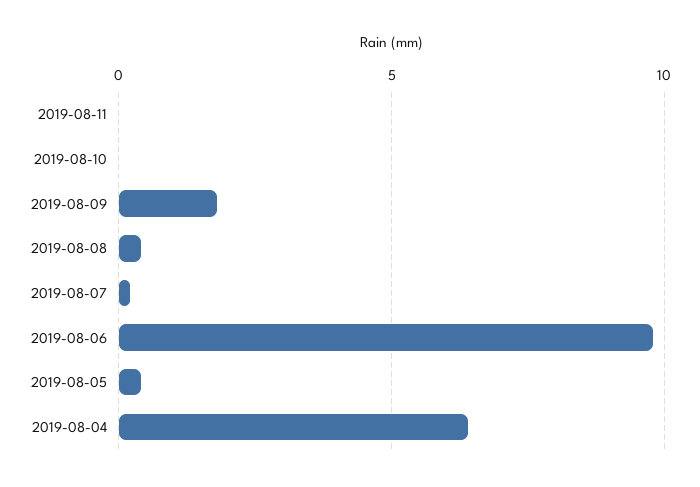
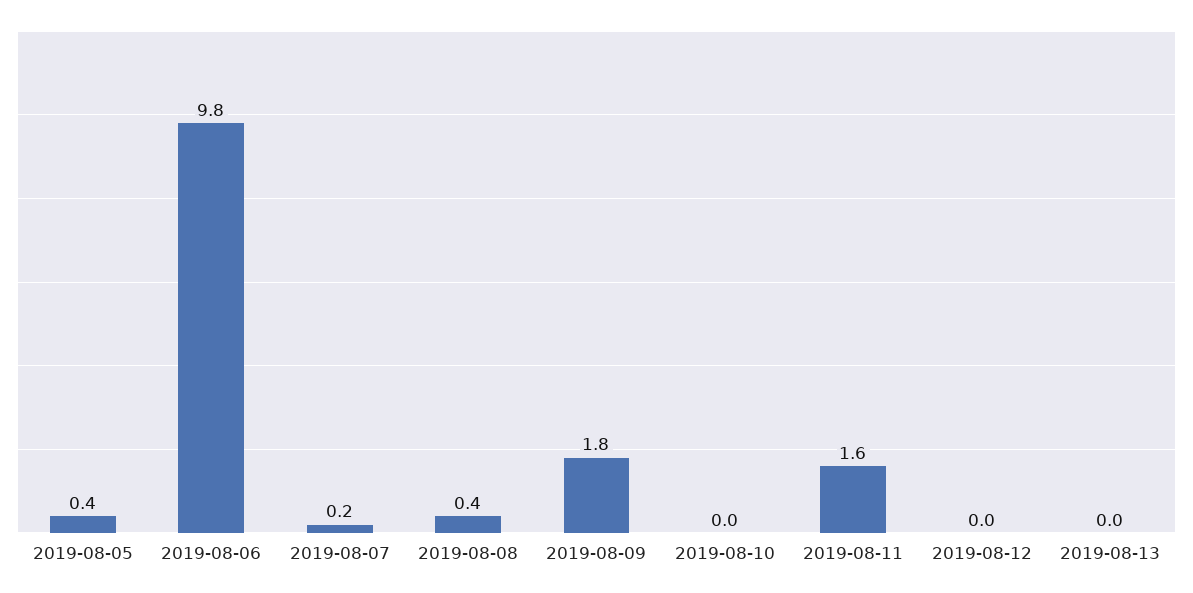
2019-08-11: 0 -> 1.6
2019-08-04: 6.5 -> none
2019-08-12: none -> 0
2019-08-13: none -> 0

